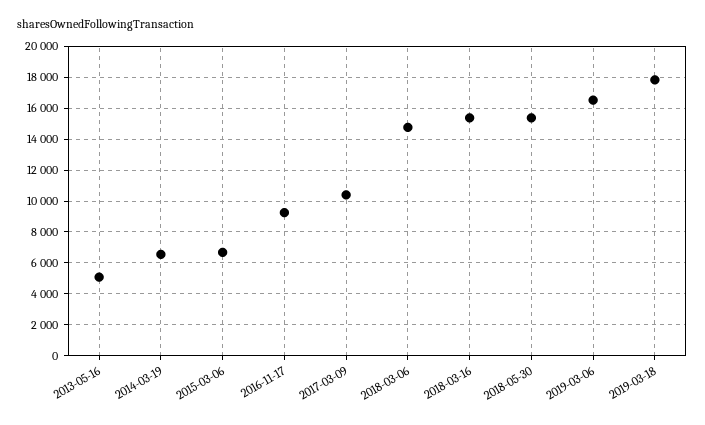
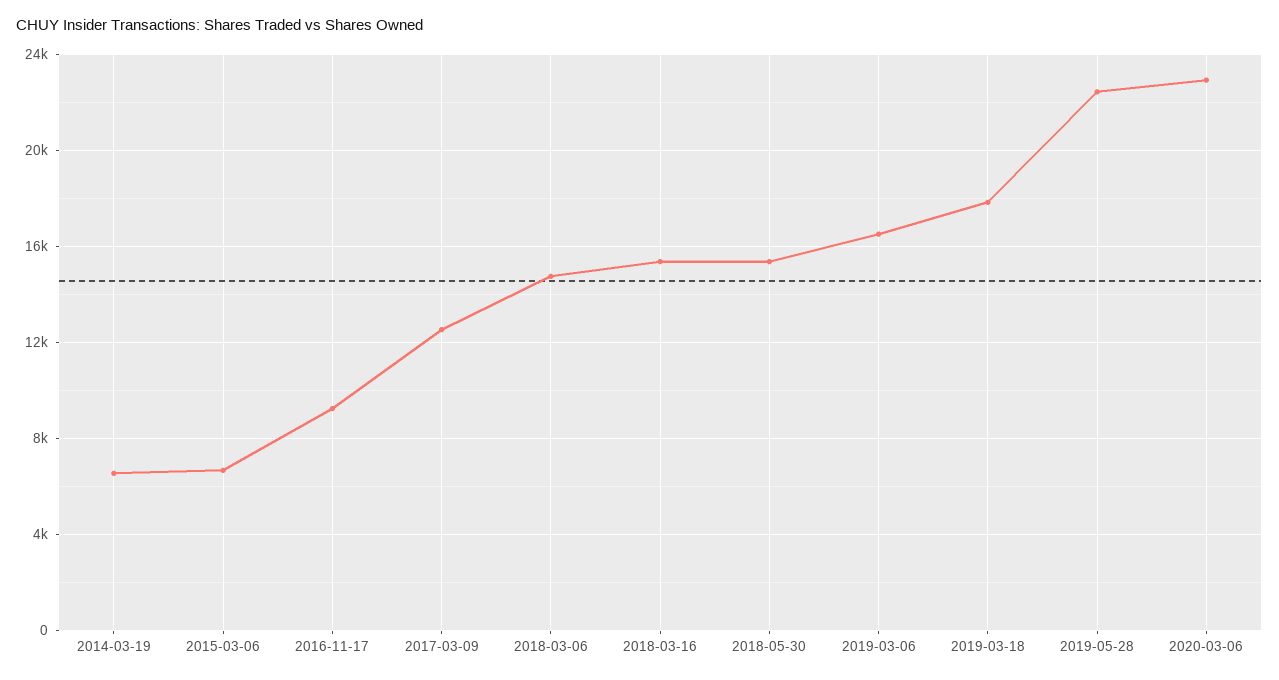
2013-05-16: 5000 -> none
2017-03-09: 10500 -> 12500
2019-05-28: none -> 22500
2020-03-06: none -> 23000

